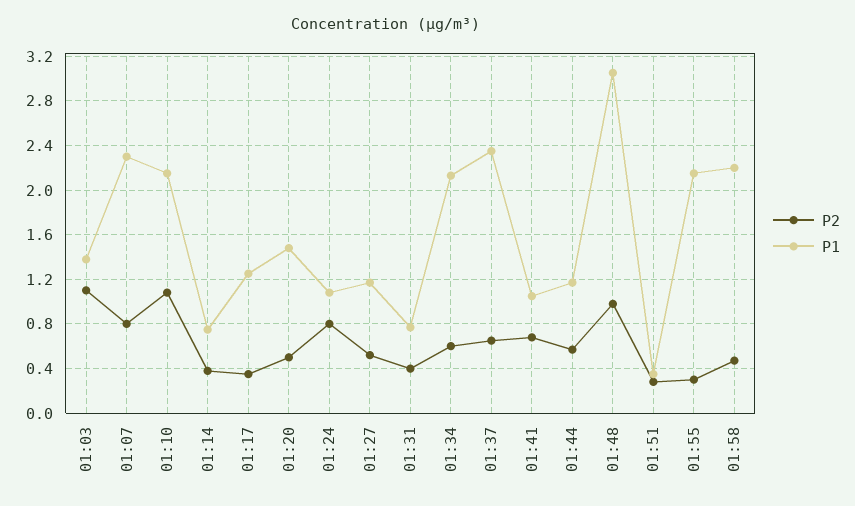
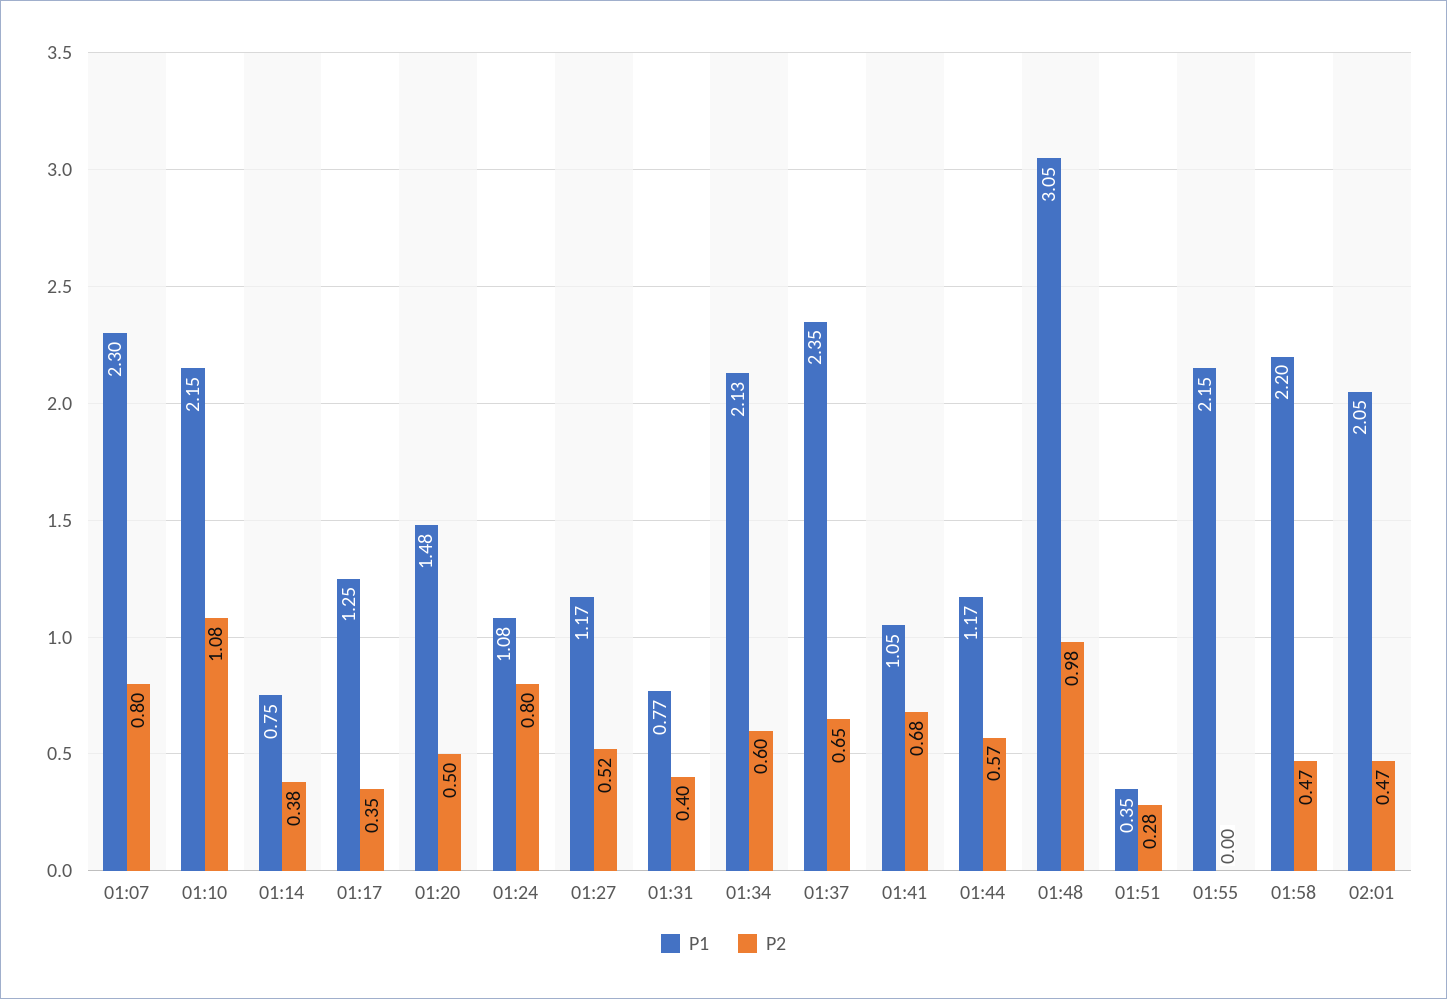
P2, 01:03: 1.1 -> none
P1, 01:03: 1.4 -> none
P2, 01:55: 0.3 -> 0
P1, 02:01: none -> 2.05
P2, 02:01: none -> 0.47

